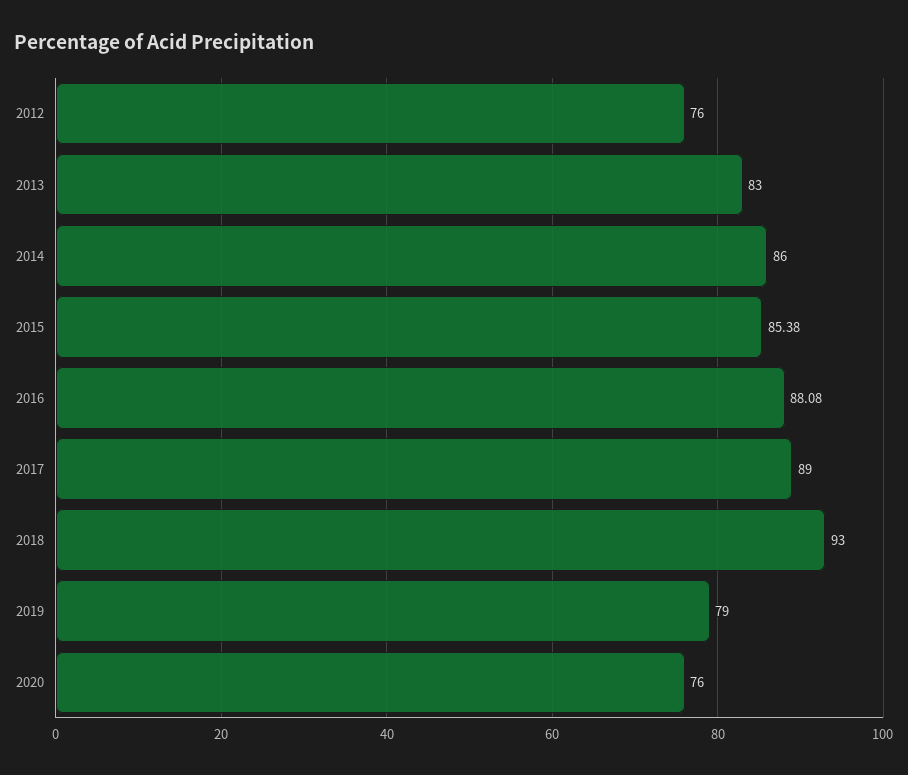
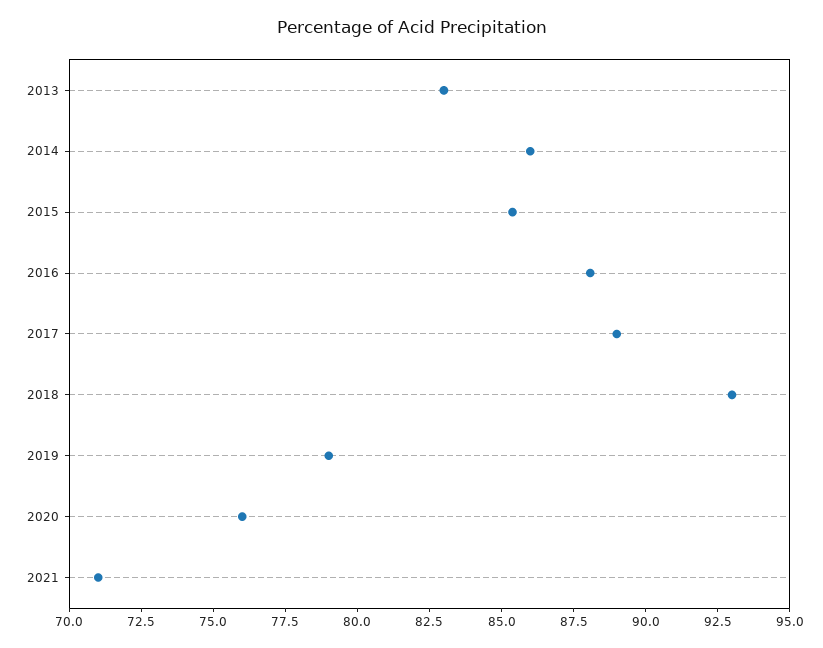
2012: 76 -> none
2021: none -> 71

